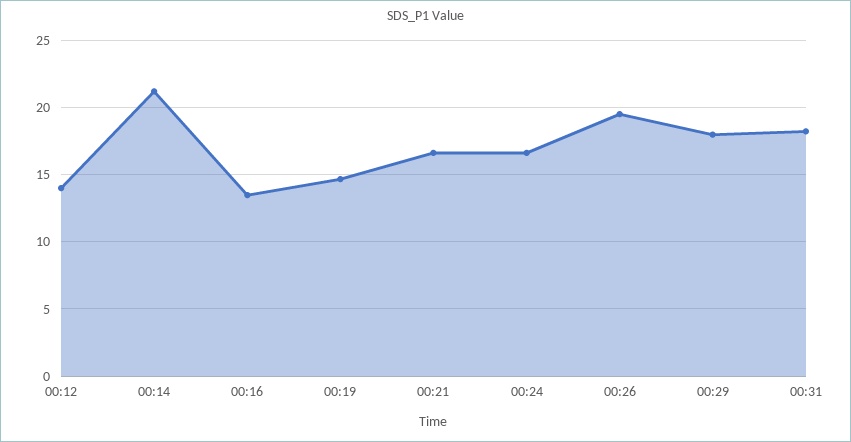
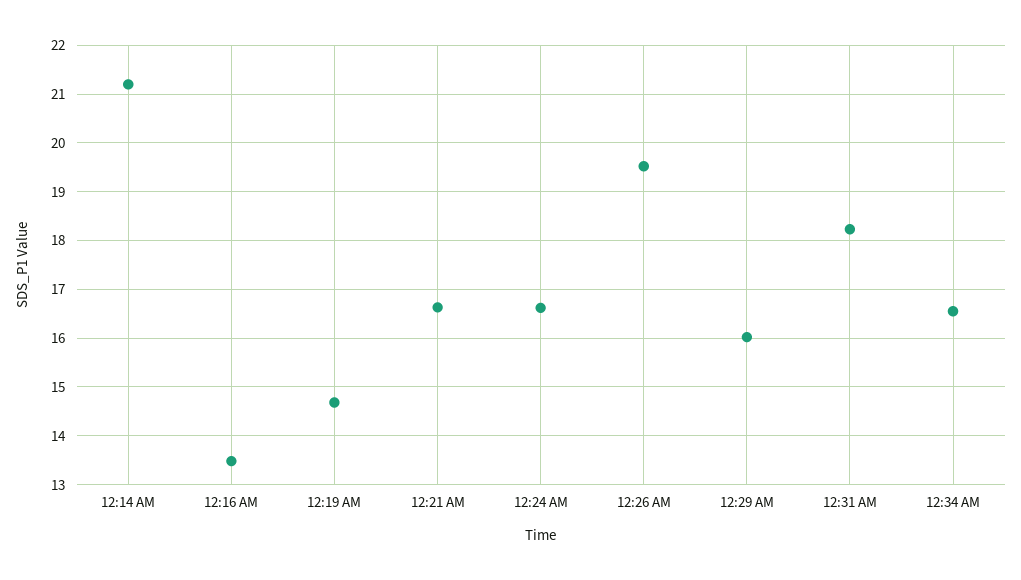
00:12: 14 -> none
00:29: 18 -> 16
12:34 AM: none -> 16.6

